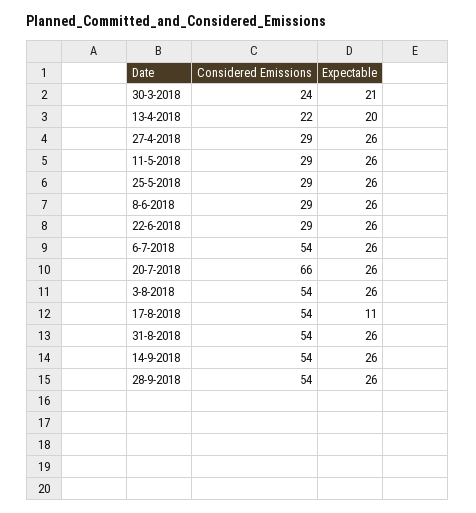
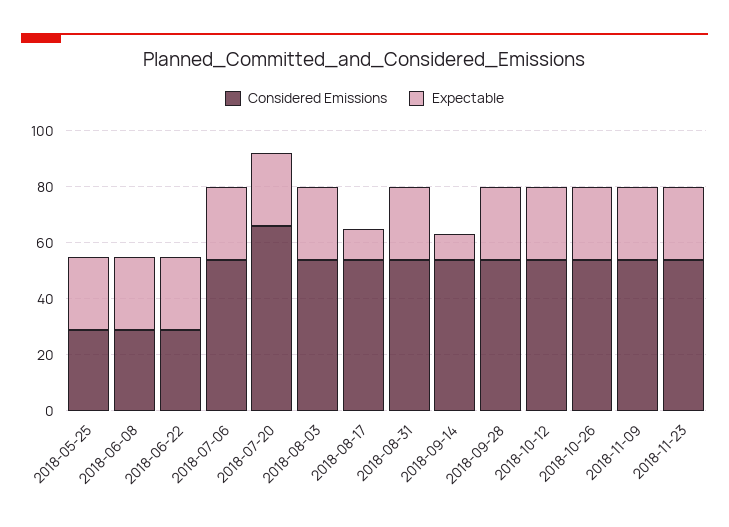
Considered Emissions, 30-3-2018: 24 -> none
Expectable, 30-3-2018: 21 -> none
Considered Emissions, 13-4-2018: 22 -> none
Expectable, 13-4-2018: 20 -> none
Considered Emissions, 27-4-2018: 29 -> none
Expectable, 27-4-2018: 26 -> none
Considered Emissions, 11-5-2018: 29 -> none
Expectable, 11-5-2018: 26 -> none
Expectable, 14-9-2018: 26 -> 10
Considered Emissions, 2018-10-12: none -> 55
Expectable, 2018-10-12: none -> 25
Considered Emissions, 2018-10-26: none -> 55
Expectable, 2018-10-26: none -> 25
Considered Emissions, 2018-11-09: none -> 55
Expectable, 2018-11-09: none -> 25
Considered Emissions, 2018-11-23: none -> 55
Expectable, 2018-11-23: none -> 25

